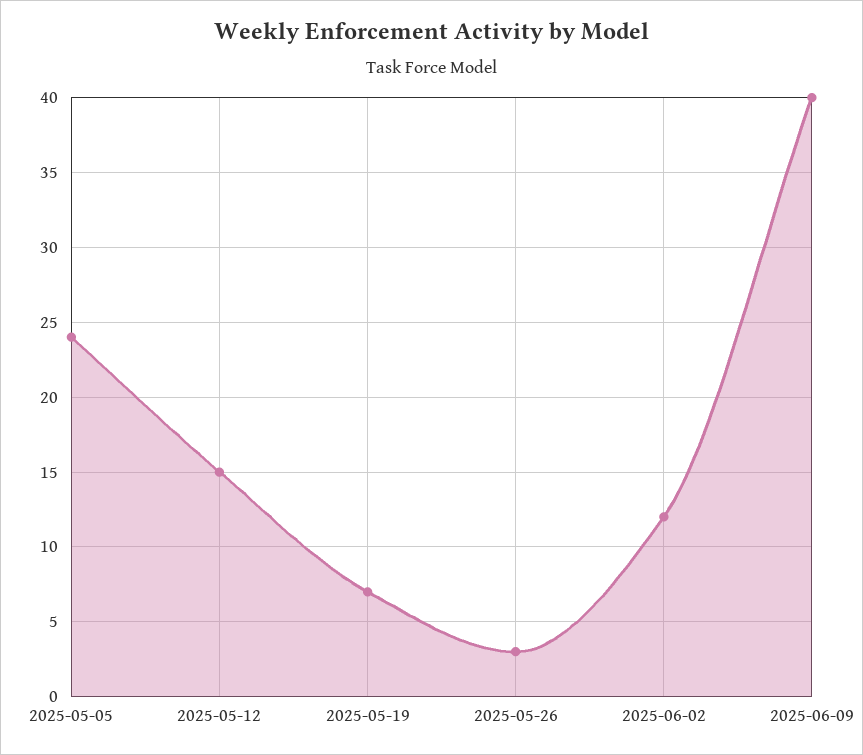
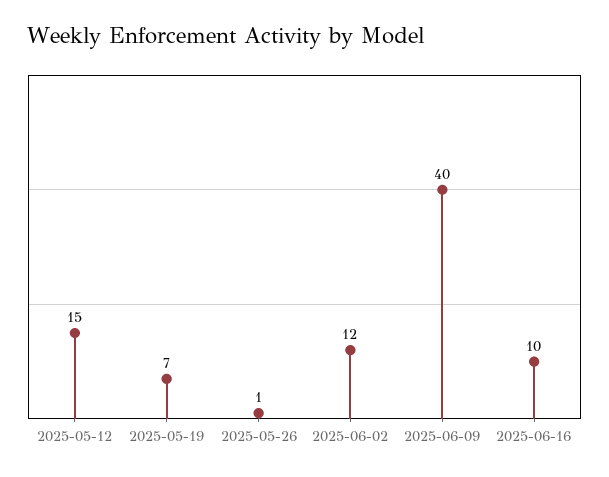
2025-05-05: 24 -> none
2025-05-26: 3 -> 1
2025-06-16: none -> 10

